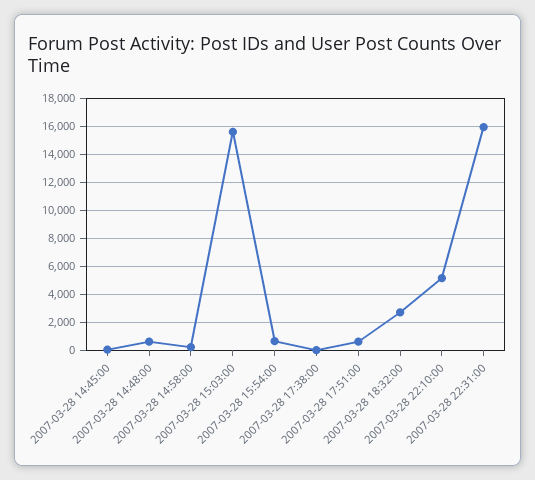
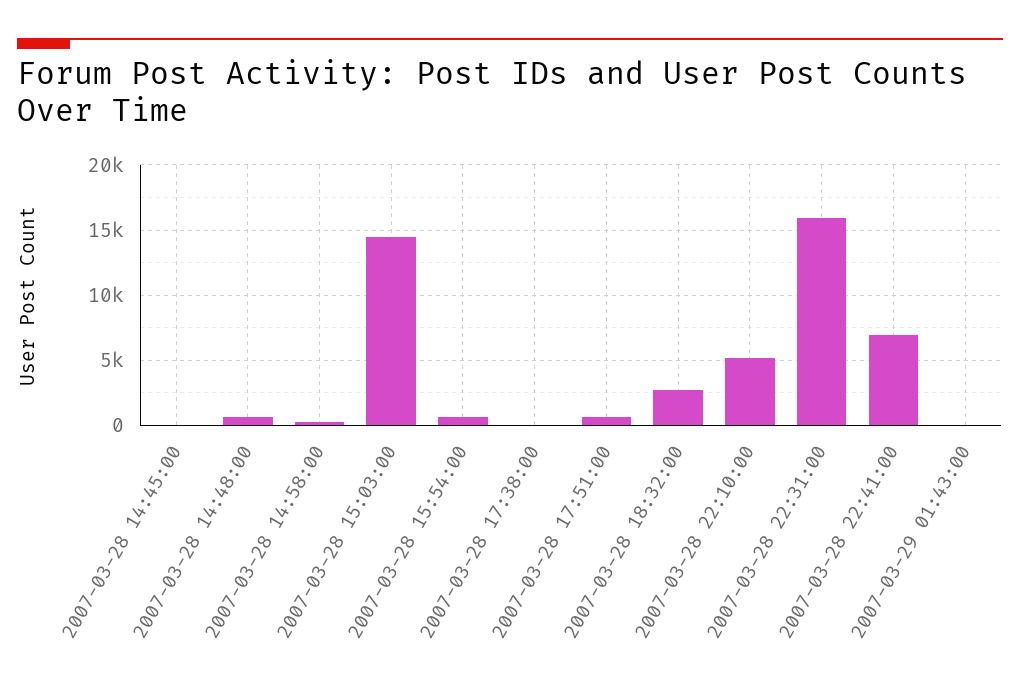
2007-03-28 15:03:00: 15500 -> 14500
2007-03-28 22:41:00: none -> 7000
2007-03-29 01:43:00: none -> 0

